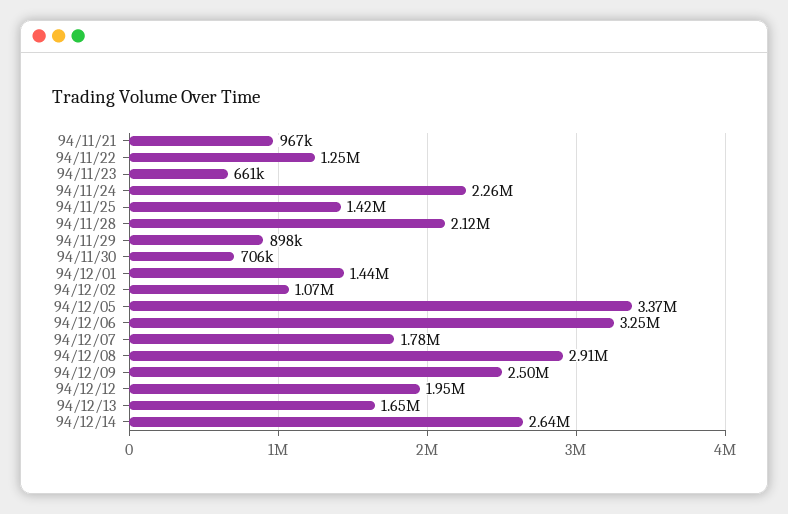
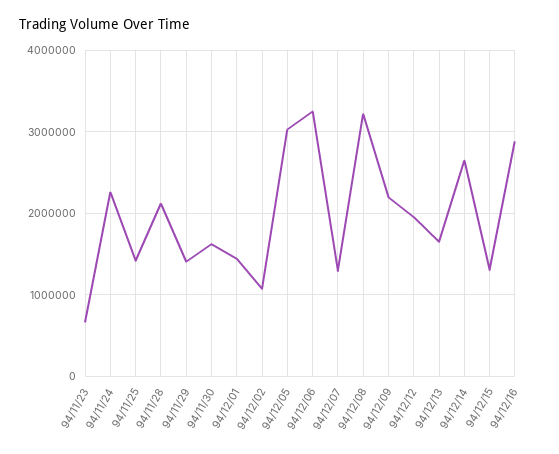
94/11/21: 967000 -> none
94/11/22: 1250000 -> none
94/11/29: 898000 -> 1400000
94/11/30: 706000 -> 1600000
94/12/05: 3370000 -> 3000000
94/12/07: 1780000 -> 1300000
94/12/08: 2910000 -> 3200000
94/12/09: 2500000 -> 2200000
94/12/15: none -> 1300000
94/12/16: none -> 2900000

